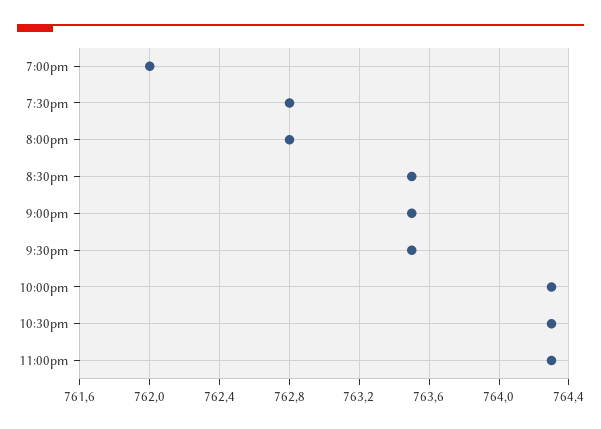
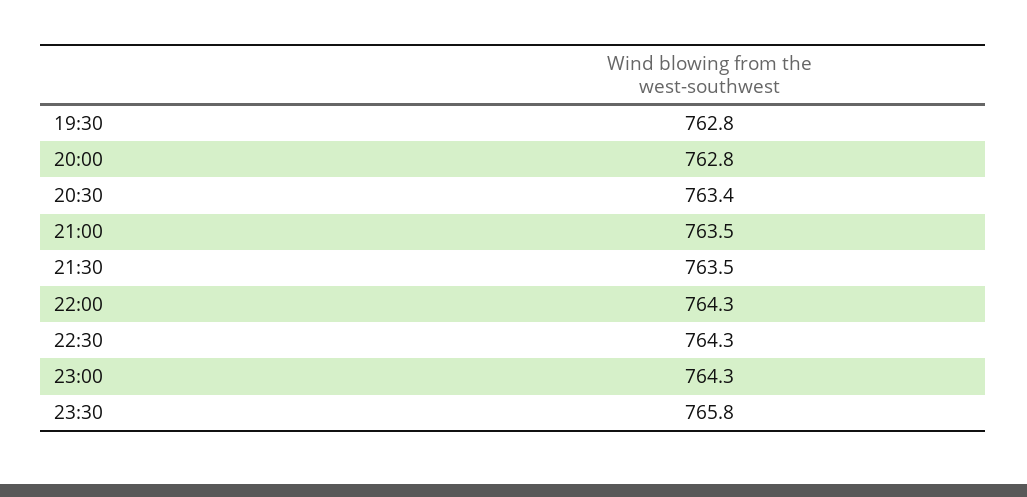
7:00pm: 762 -> none
8:30pm: 763.5 -> 763.4
23:30: none -> 765.8

